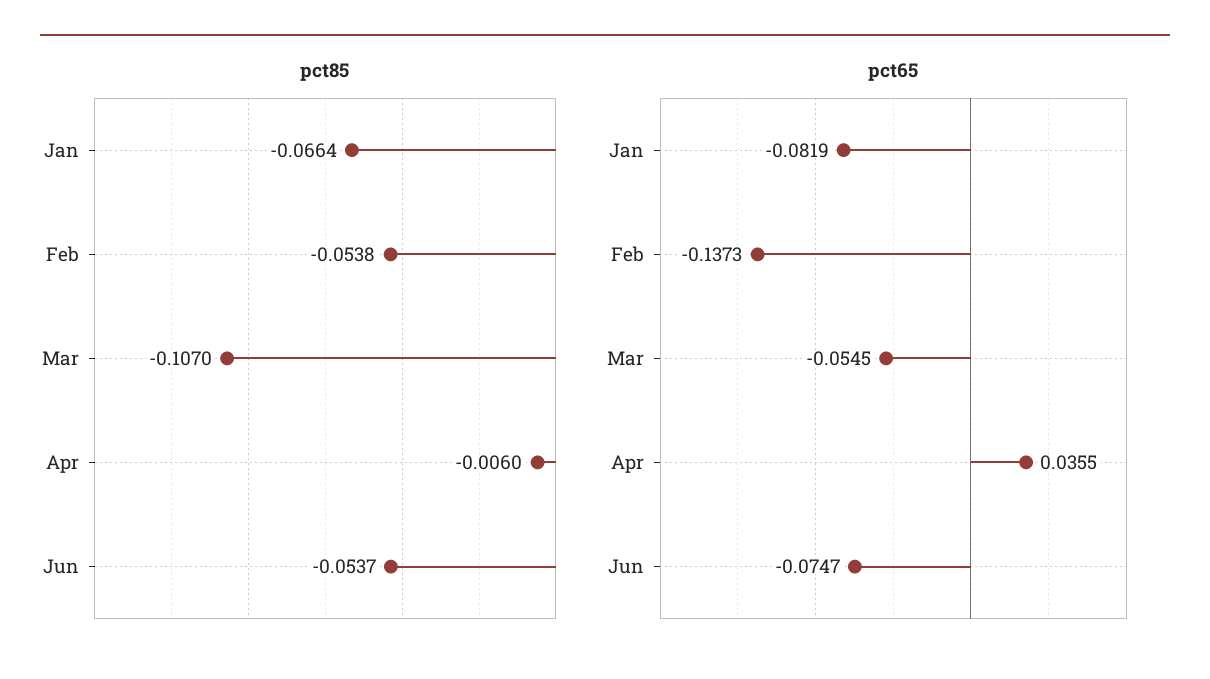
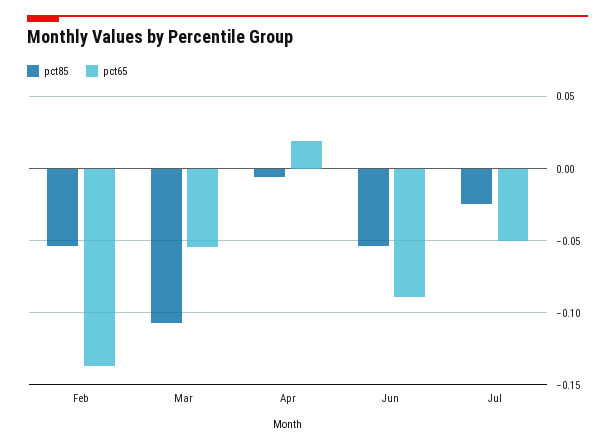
pct85, Jan: -0.0664 -> none
pct65, Jan: -0.0819 -> none
pct65, Apr: 0.0355 -> 0.02
pct65, Jun: -0.0747 -> -0.09
pct85, Jul: none -> -0.025
pct65, Jul: none -> -0.05

